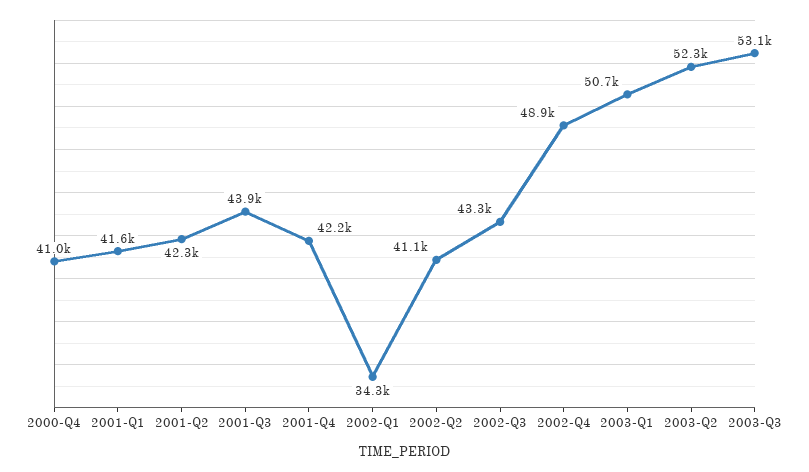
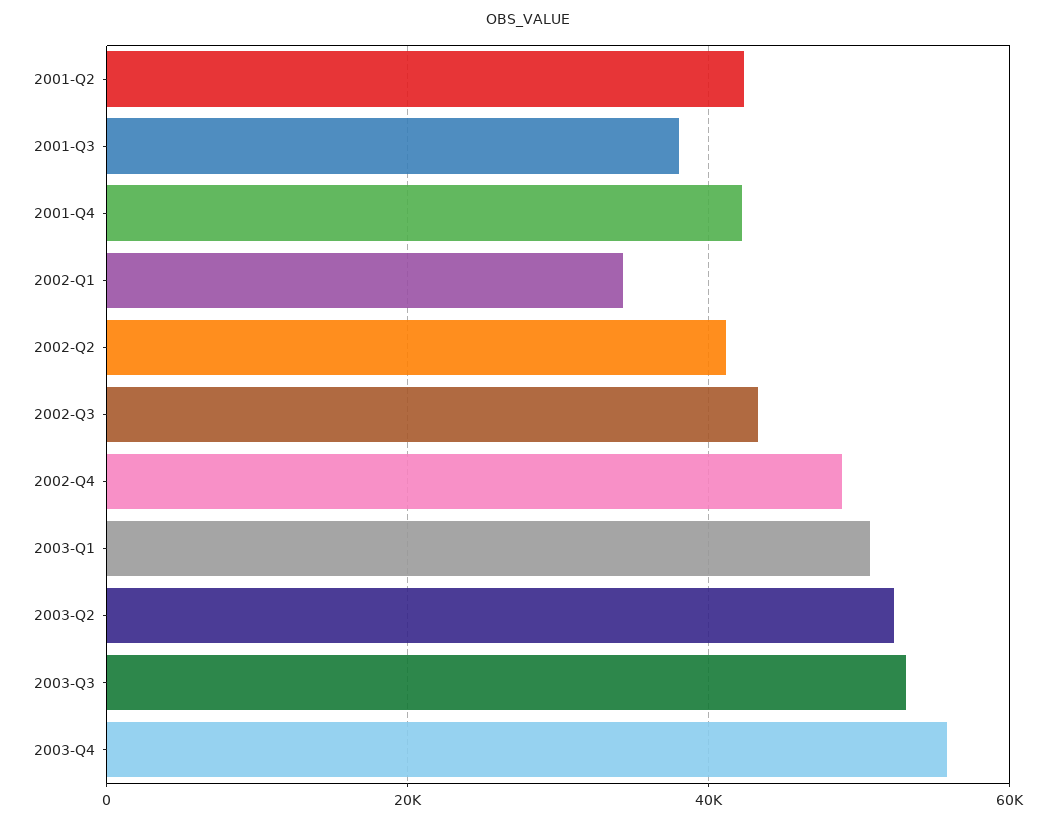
2000-Q4: 41000 -> none
2001-Q1: 41600 -> none
2001-Q3: 43900 -> 38000
2003-Q4: none -> 56000

